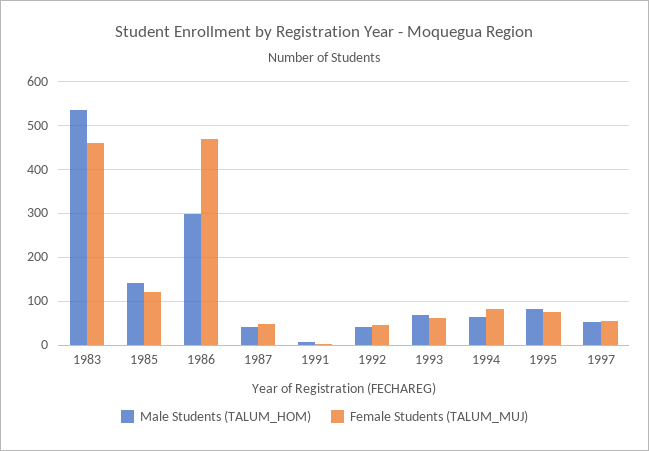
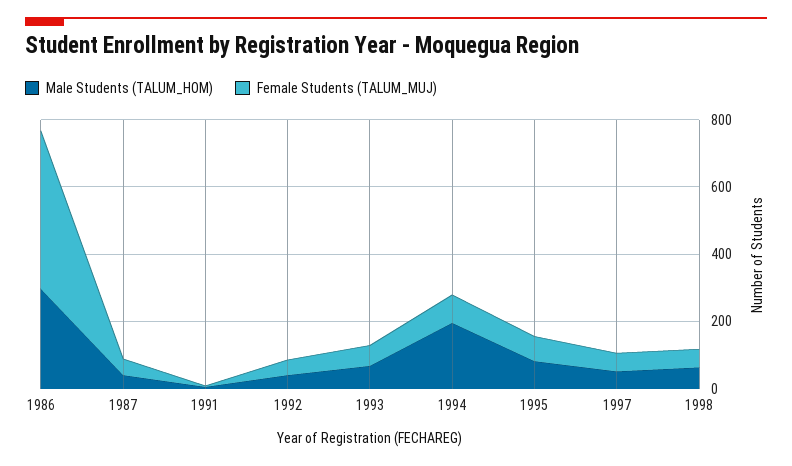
Male Students (TALUM_HOM), 1983: 540 -> none
Female Students (TALUM_MUJ), 1983: 460 -> none
Male Students (TALUM_HOM), 1985: 140 -> none
Female Students (TALUM_MUJ), 1985: 120 -> none
Male Students (TALUM_HOM), 1994: 60 -> 200
Male Students (TALUM_HOM), 1998: none -> 50
Female Students (TALUM_MUJ), 1998: none -> 50

